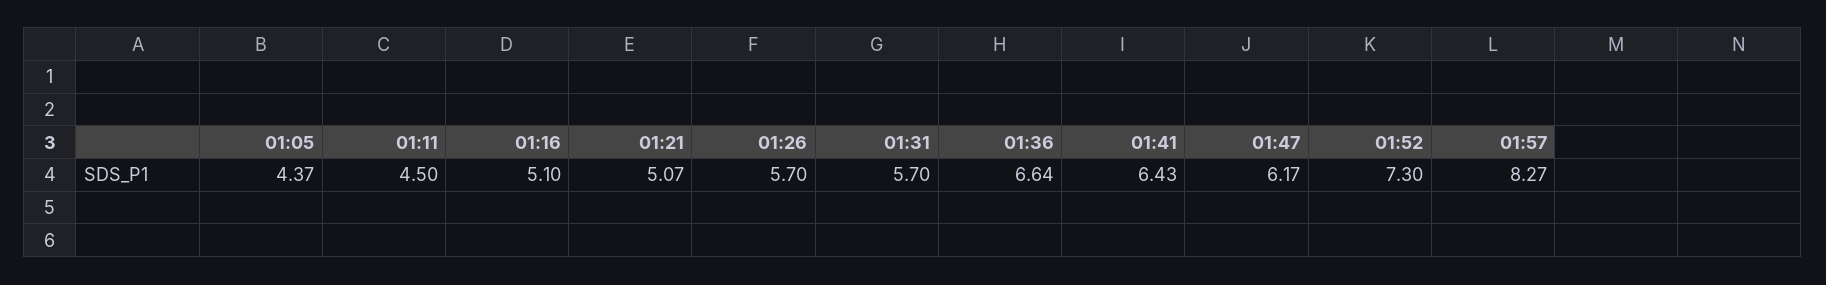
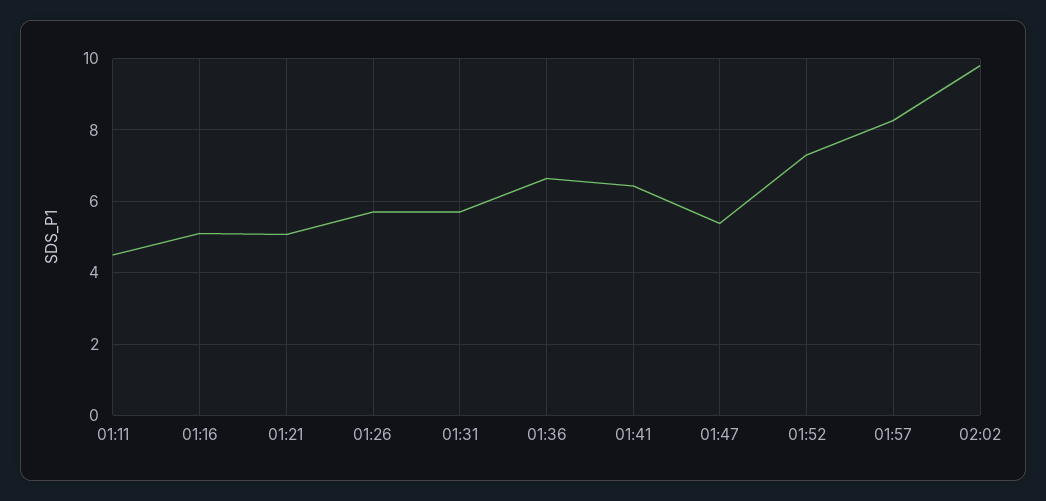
01:05: 4.37 -> none
01:47: 6.17 -> 5.4
02:02: none -> 9.8

